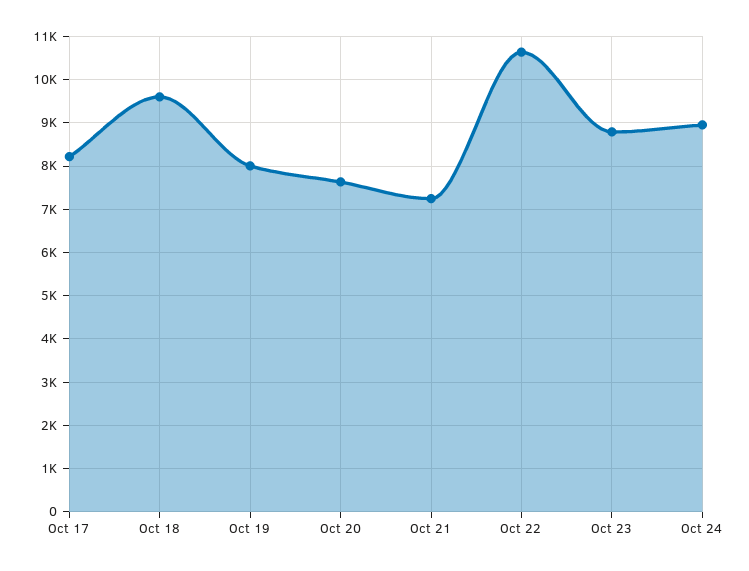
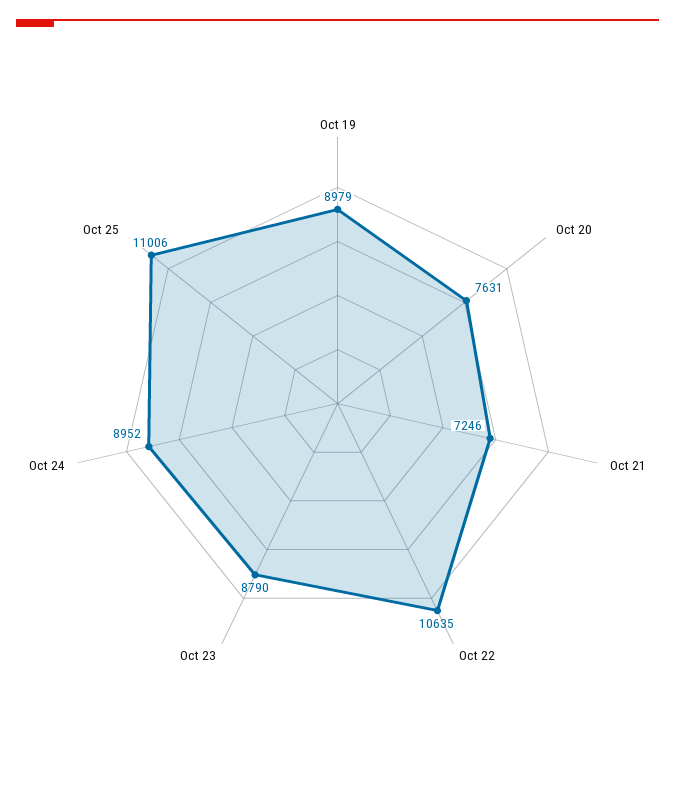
Oct 17: 8200 -> none
Oct 18: 9600 -> none
Oct 19: 8000 -> 8979
Oct 25: none -> 11006

